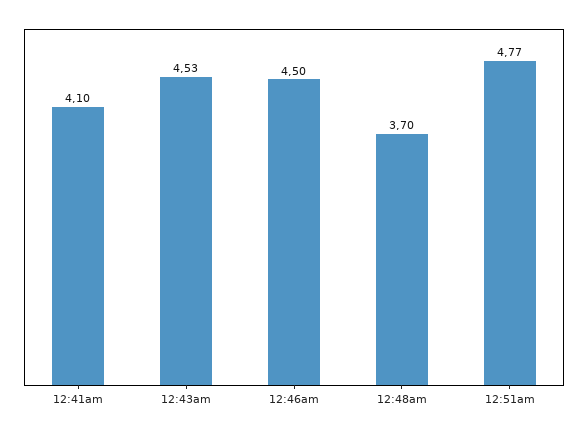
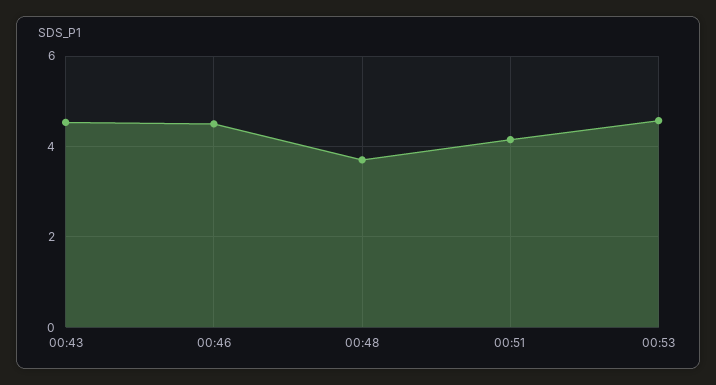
12:41am: 4.1 -> none
12:51am: 4.77 -> 4.2
00:53: none -> 4.6

